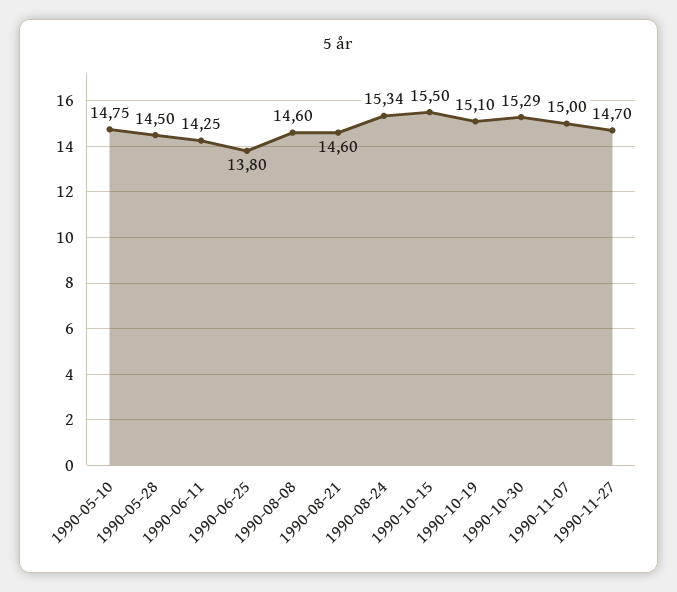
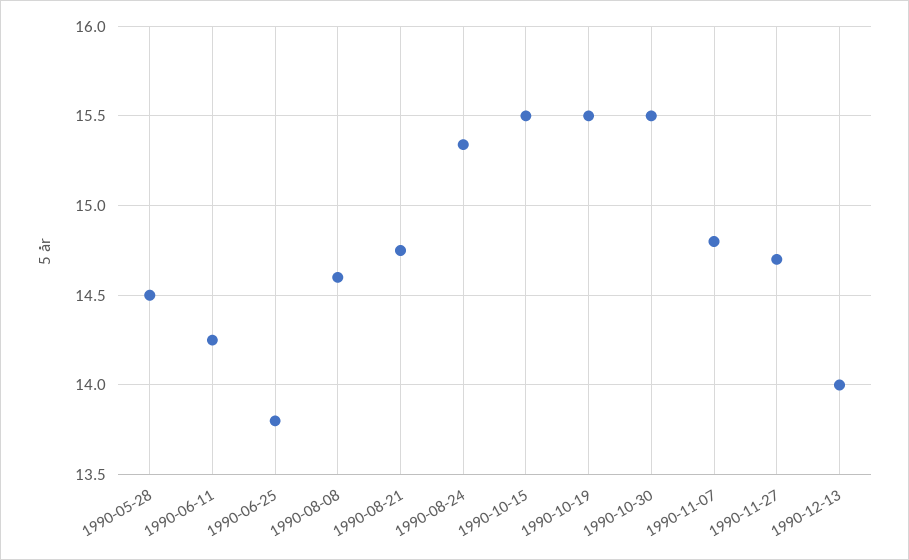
1990-05-10: 14.75 -> none
1990-08-21: 14.6 -> 14.75
1990-10-19: 15.1 -> 15.5
1990-10-30: 15.29 -> 15.5
1990-11-07: 15 -> 14.8
1990-12-13: none -> 14

